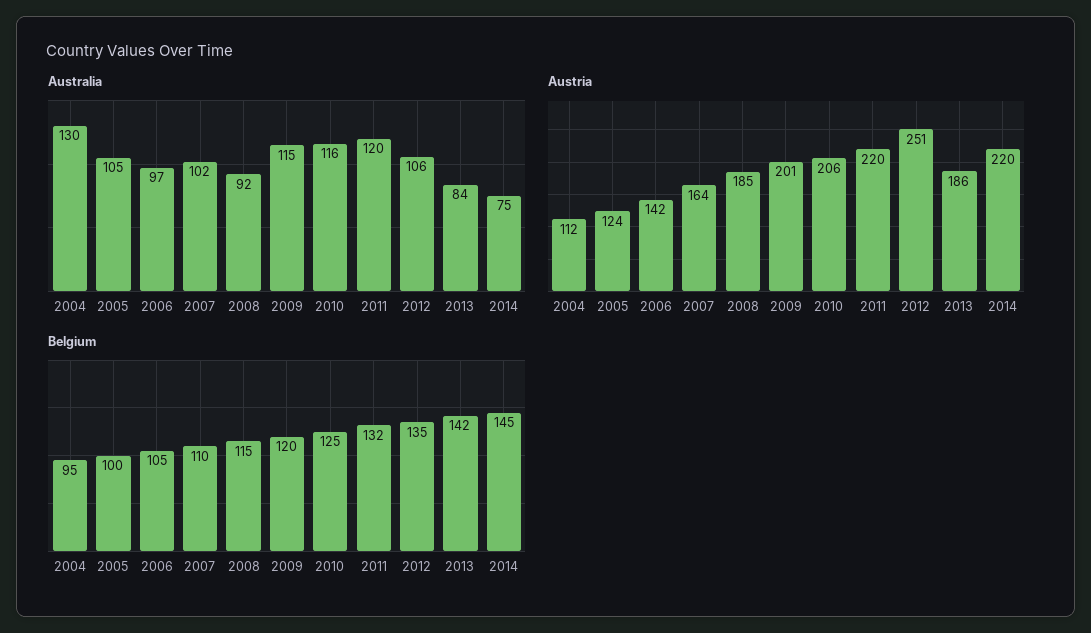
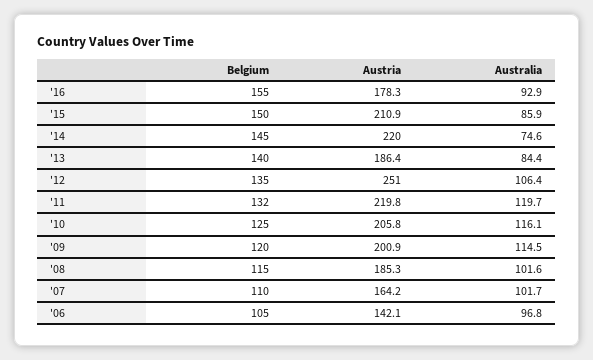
Australia, 2004: 130 -> none
Australia, 2005: 105 -> none
Australia, 2008: 92 -> 101.6
Austria, 2004: 112 -> none
Austria, 2005: 124 -> none
Belgium, 2004: 95 -> none
Belgium, 2005: 100 -> none
Belgium, 2013: 142 -> 140
Belgium, '16: none -> 155
Austria, '16: none -> 178.3
Australia, '16: none -> 92.9
Belgium, '15: none -> 150
Austria, '15: none -> 210.9
Australia, '15: none -> 85.9

